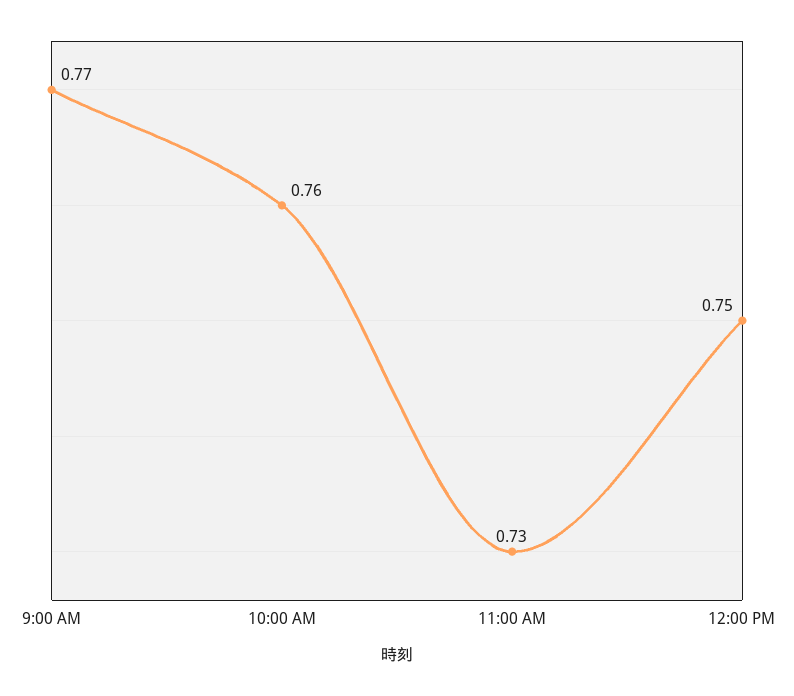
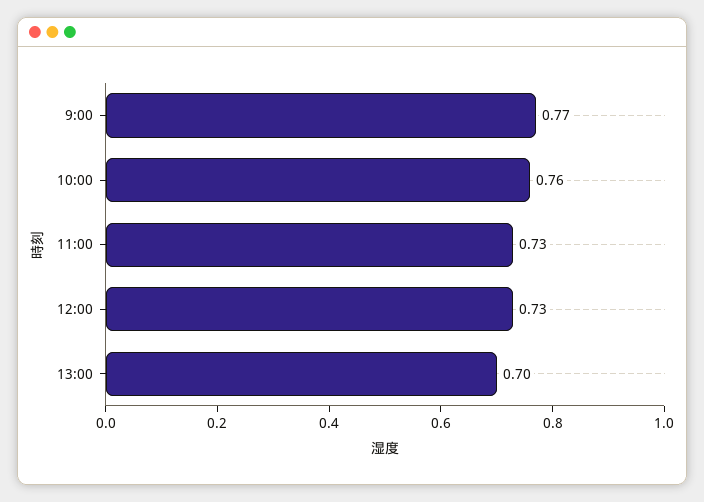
12:00 PM: 0.75 -> 0.73
13:00: none -> 0.7

